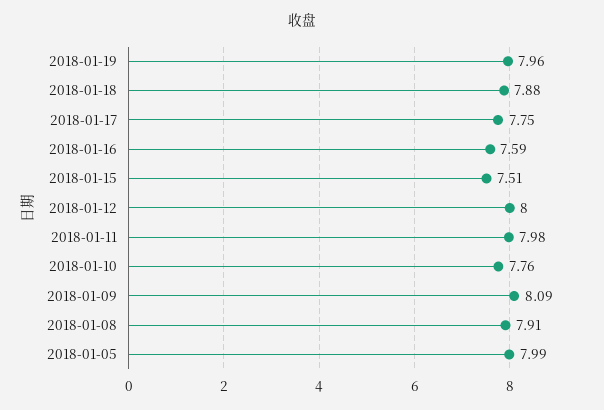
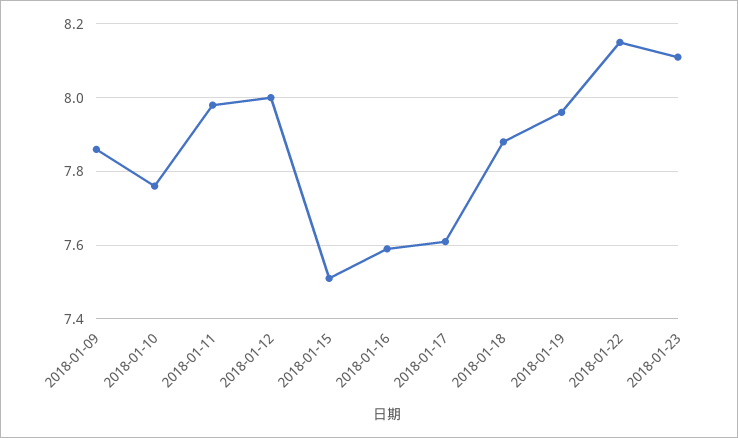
2018-01-17: 7.75 -> 7.6
2018-01-09: 8.09 -> 7.85
2018-01-08: 7.91 -> none
2018-01-05: 7.99 -> none
2018-01-22: none -> 8.15
2018-01-23: none -> 8.1

